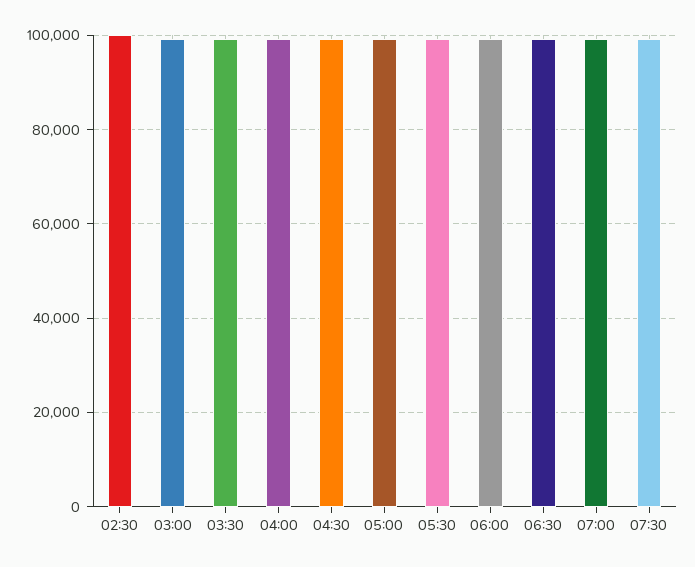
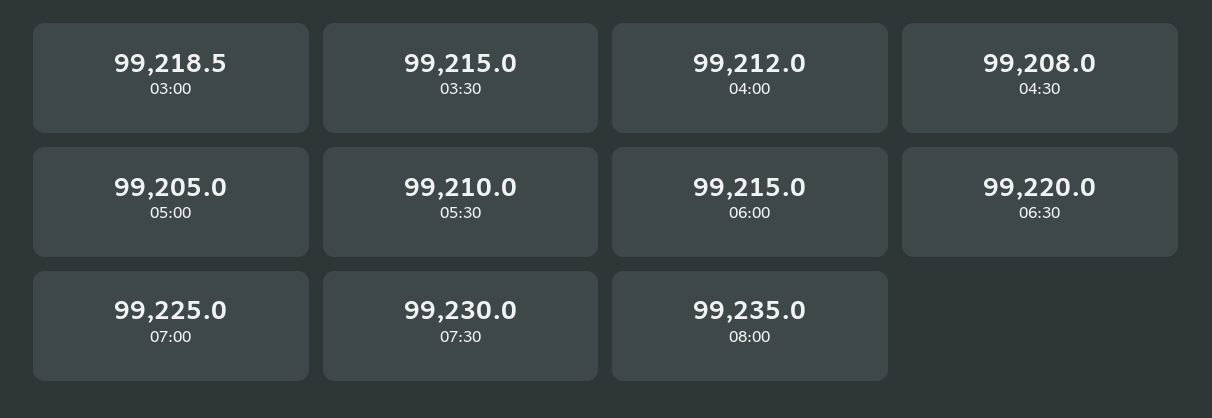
02:30: 100000 -> none
08:00: none -> 99235

